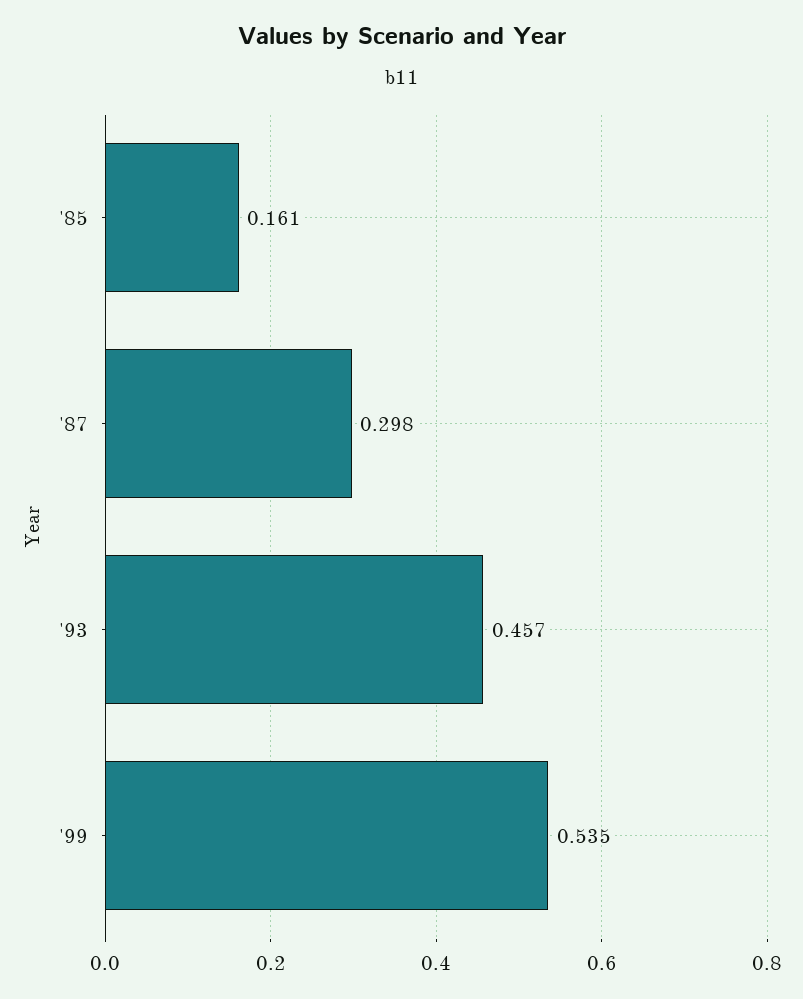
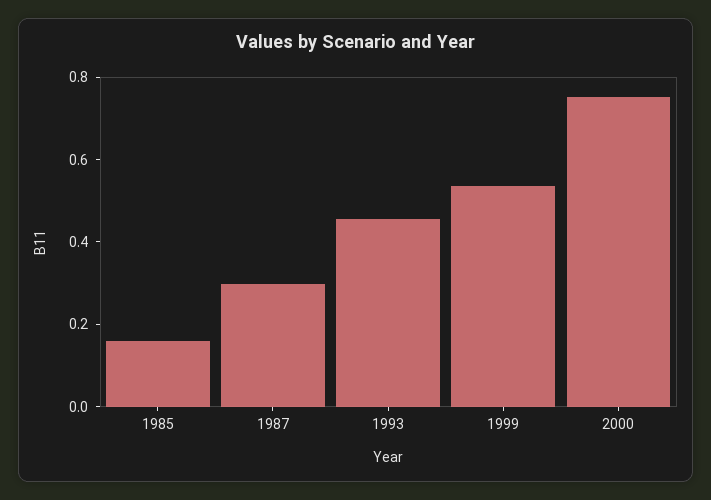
2000: none -> 0.75

